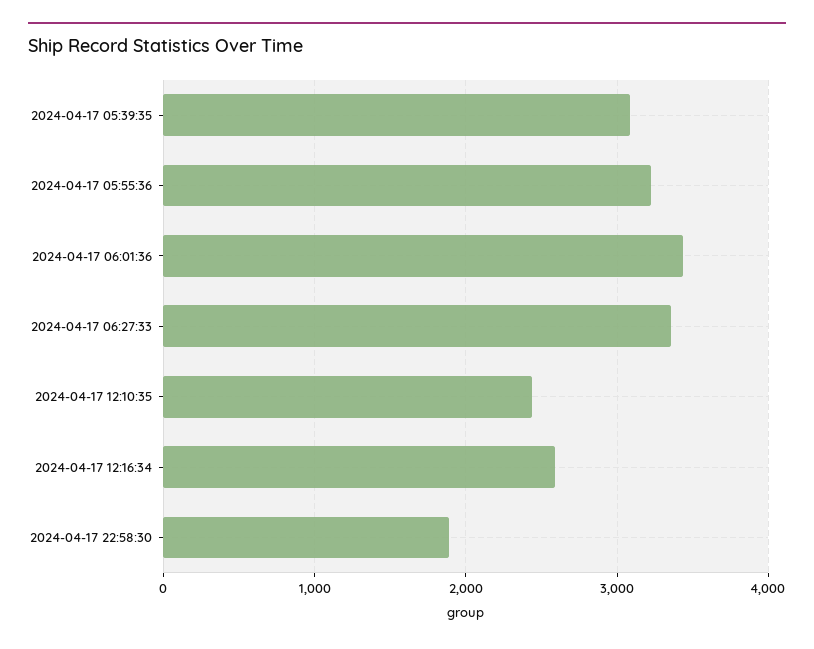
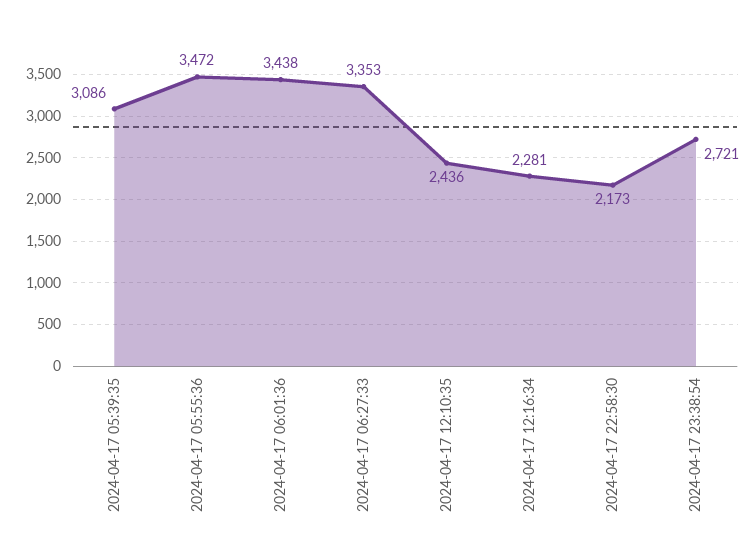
2024-04-17 05:55:36: 3200 -> 3472
2024-04-17 12:16:34: 2600 -> 2281
2024-04-17 22:58:30: 1900 -> 2173
2024-04-17 23:38:54: none -> 2721

